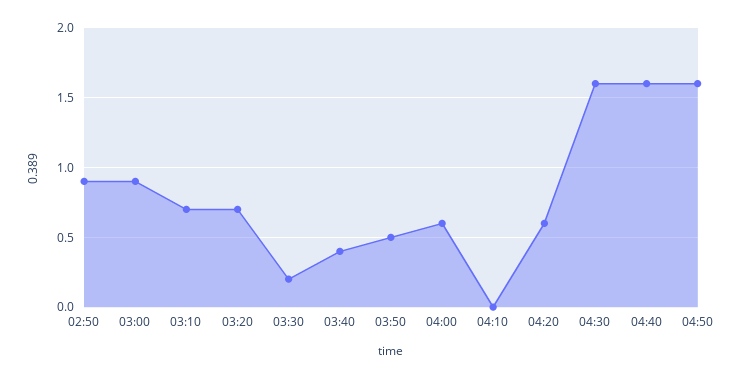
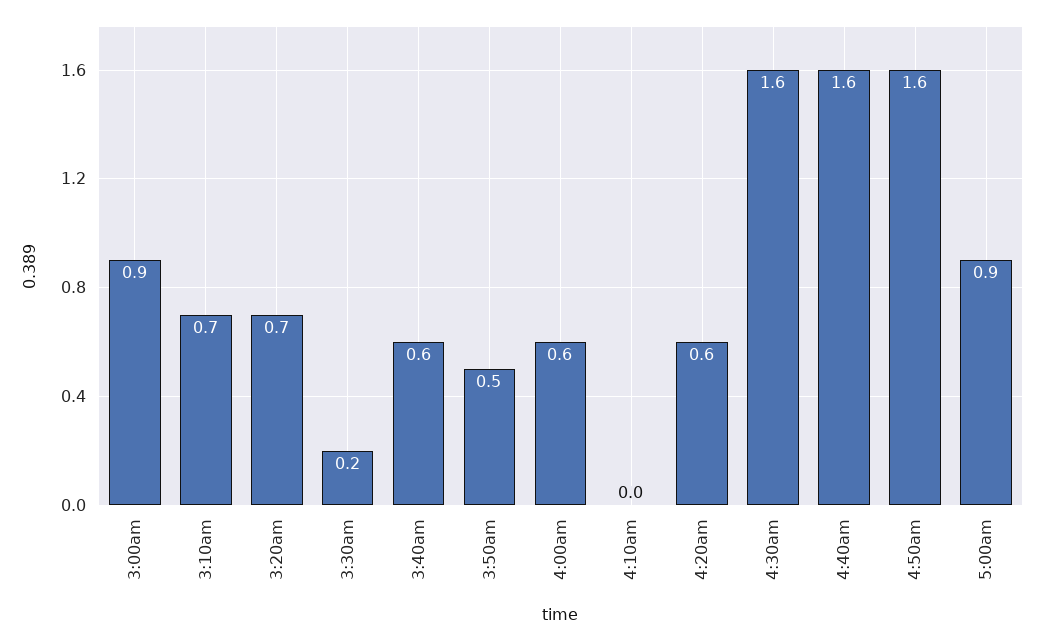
02:50: 0.9 -> none
03:40: 0.4 -> 0.6
5:00am: none -> 0.9

